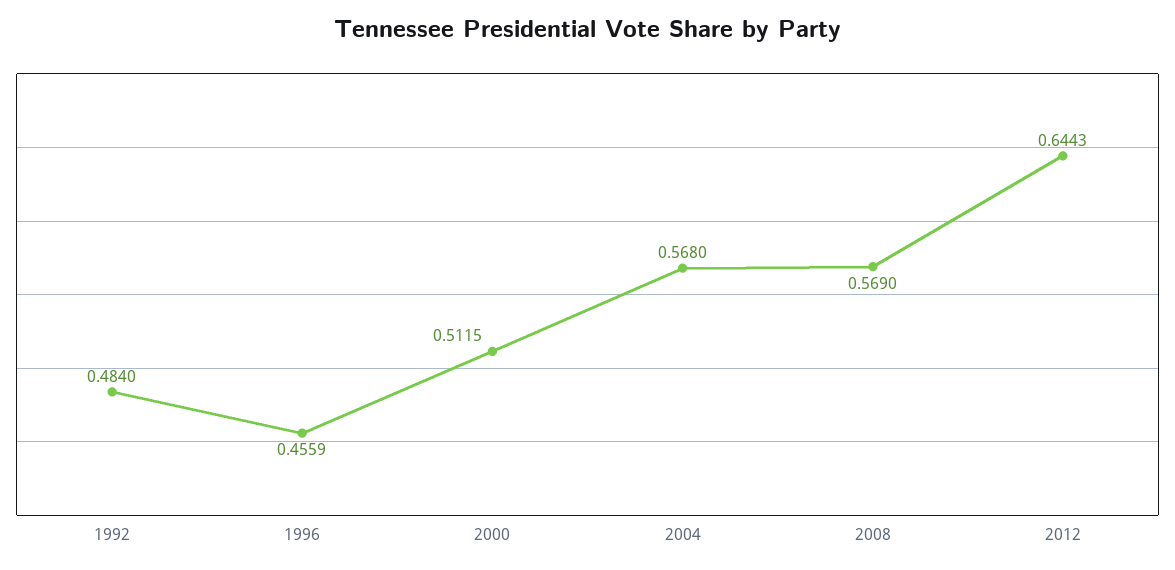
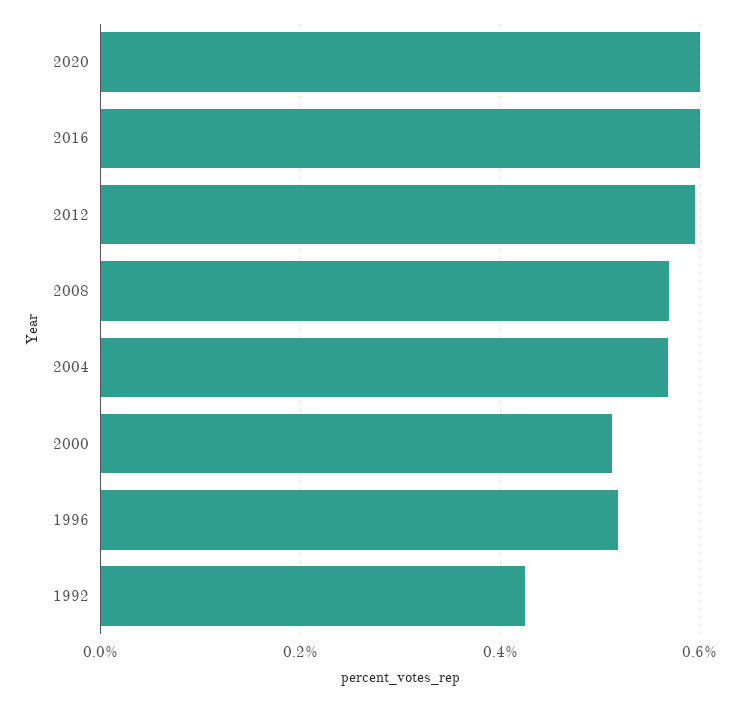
1992: 0.484 -> 0.42
1996: 0.4559 -> 0.52
2012: 0.6443 -> 0.6
2020: none -> 0.6
2016: none -> 0.6

